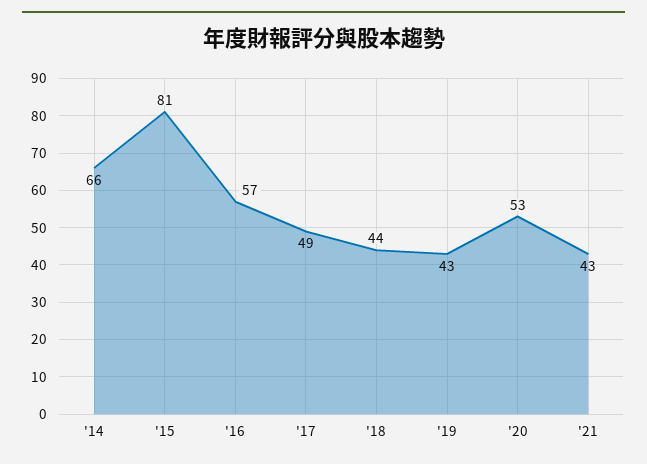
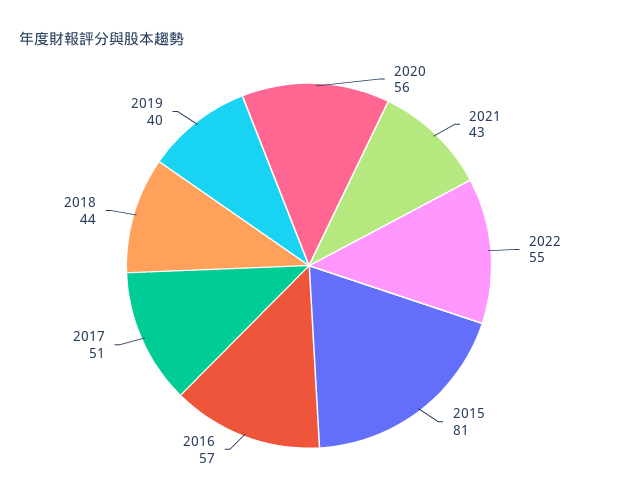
'14: 66 -> none
'17: 49 -> 51
'19: 43 -> 40
'20: 53 -> 56
2022: none -> 55

